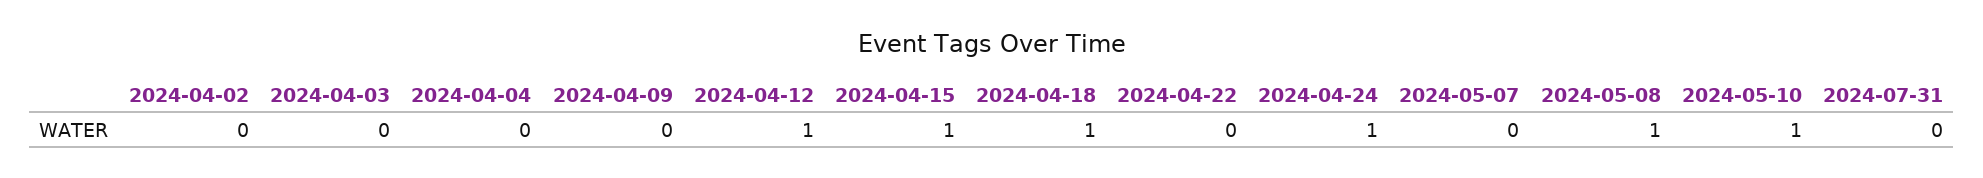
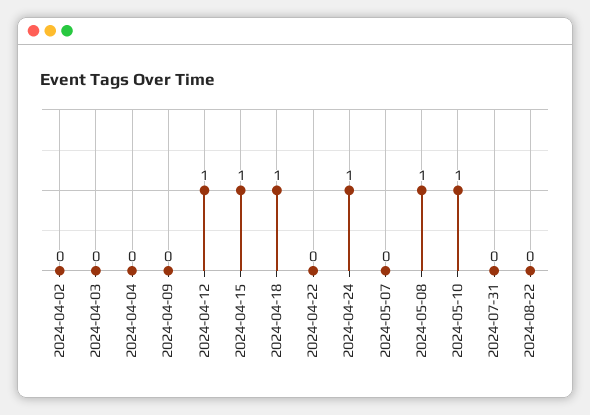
2024-08-22: none -> 0

